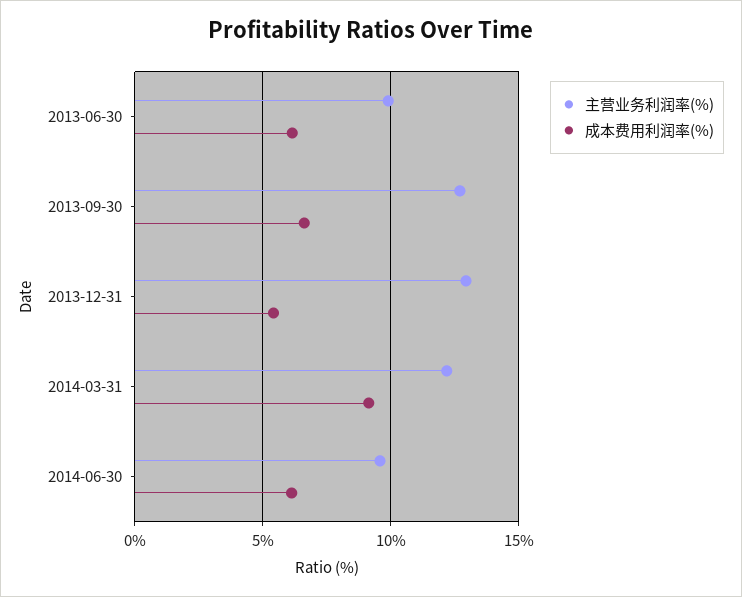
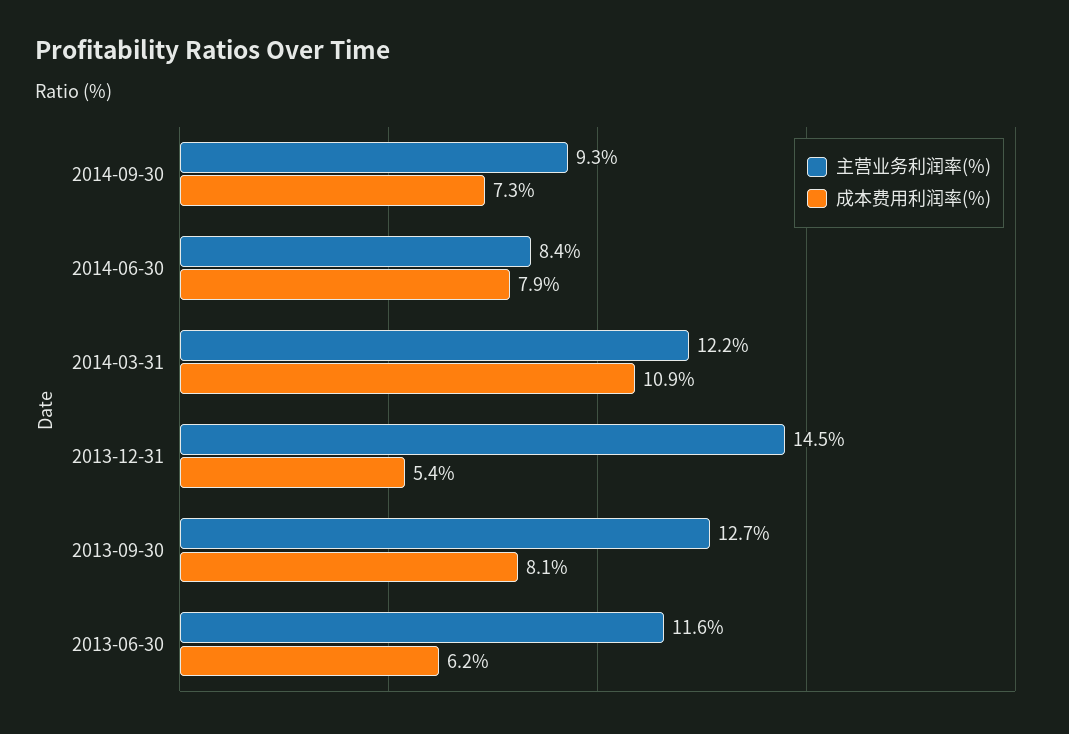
主营业务利润率(%), 2013-06-30: 10 -> 11.6
成本费用利润率(%), 2013-09-30: 6.5 -> 8.1
主营业务利润率(%), 2013-12-31: 13 -> 14.5
成本费用利润率(%), 2014-03-31: 9 -> 10.9
主营业务利润率(%), 2014-06-30: 9.5 -> 8.4
成本费用利润率(%), 2014-06-30: 6 -> 7.9
主营业务利润率(%), 2014-09-30: none -> 9.3
成本费用利润率(%), 2014-09-30: none -> 7.3

